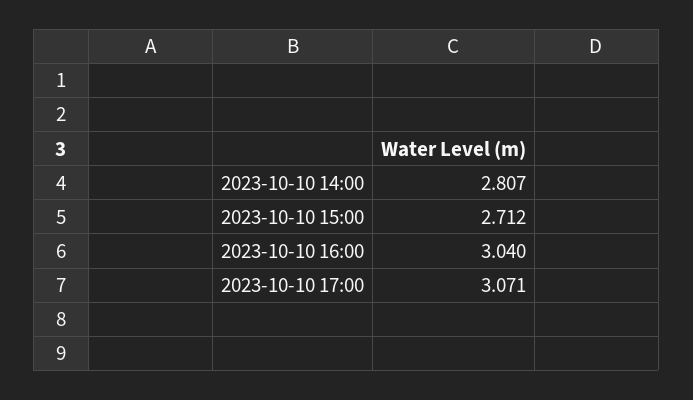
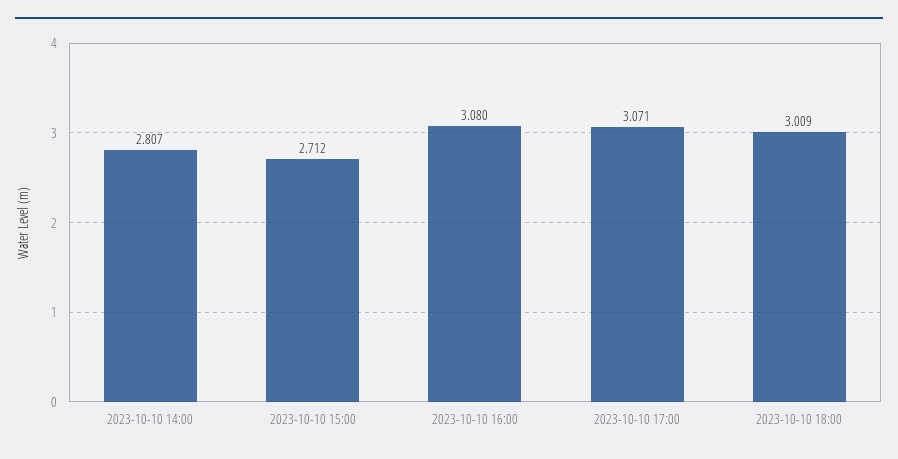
2023-10-10 16:00: 3.04 -> 3.08
2023-10-10 18:00: none -> 3.009

